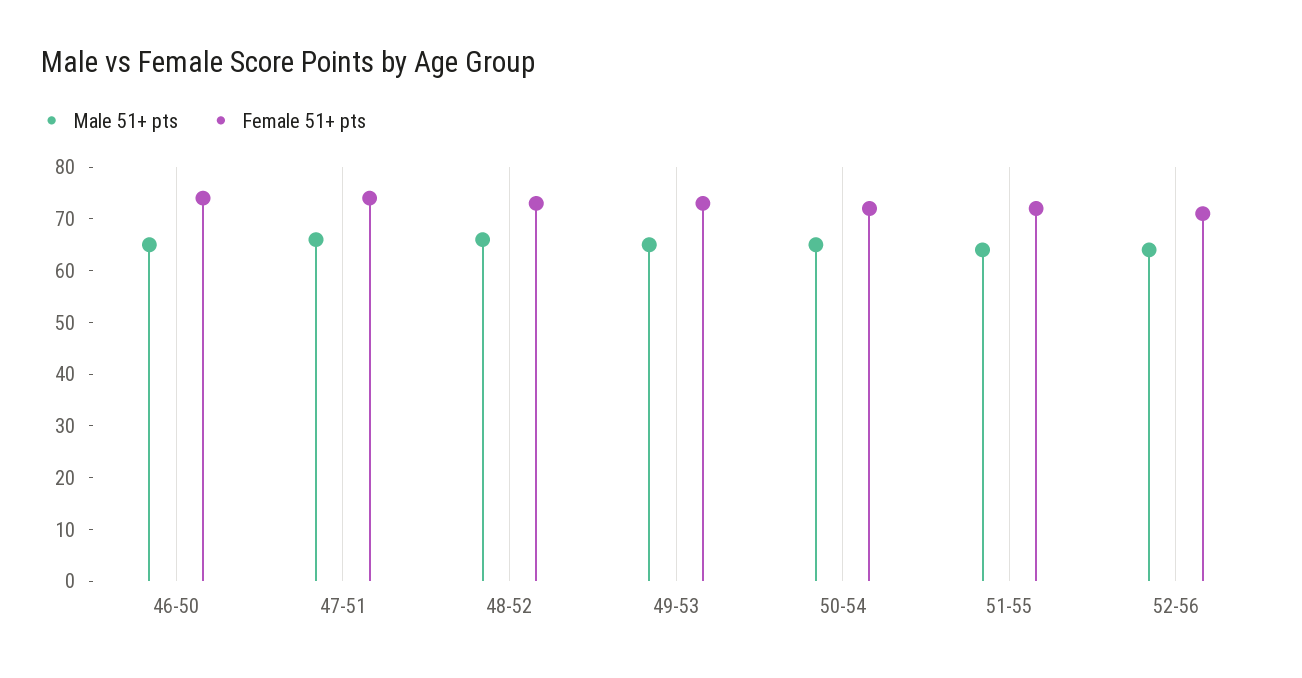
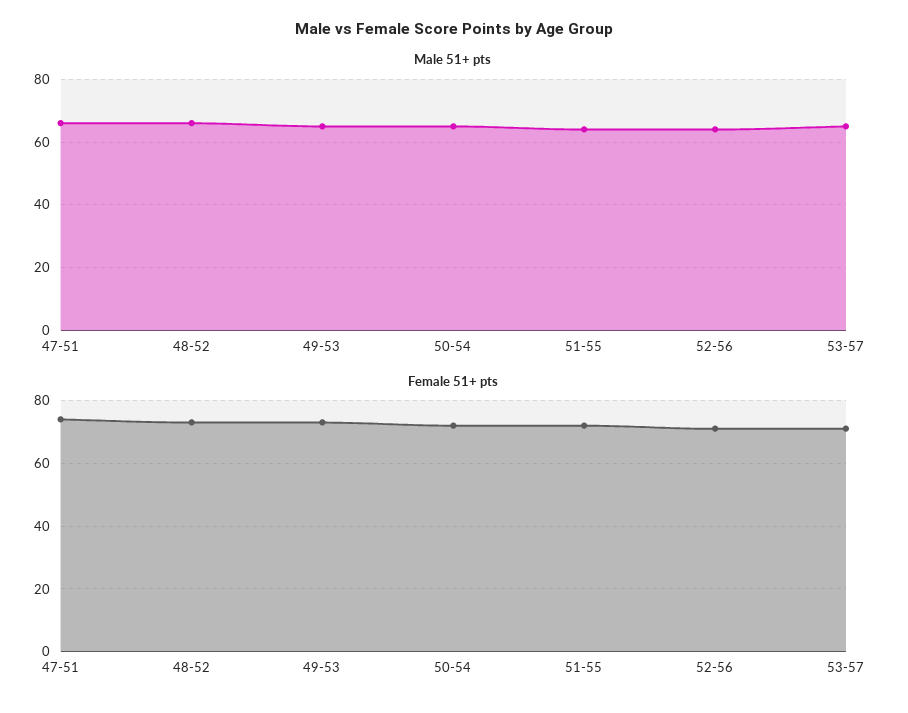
Male 51+ pts, 46-50: 65 -> none
Female 51+ pts, 46-50: 75 -> none
Male 51+ pts, 53-57: none -> 65
Female 51+ pts, 53-57: none -> 70

